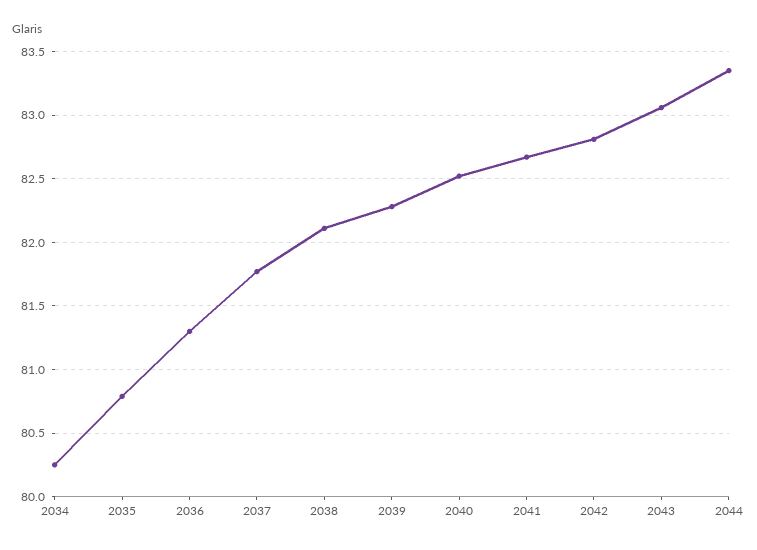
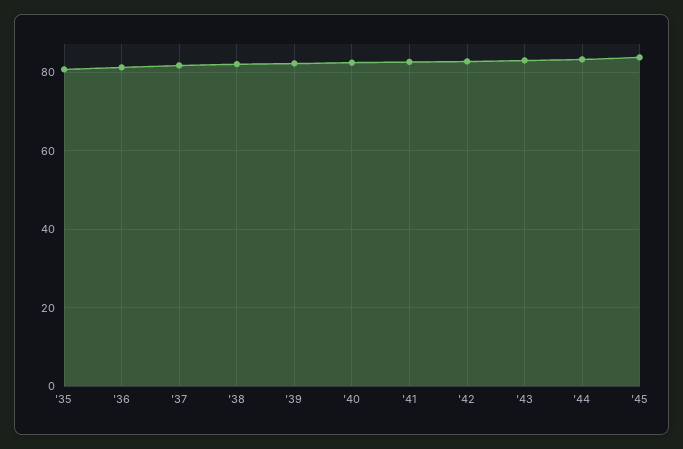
2034: 80.25 -> none
'45: none -> 84

